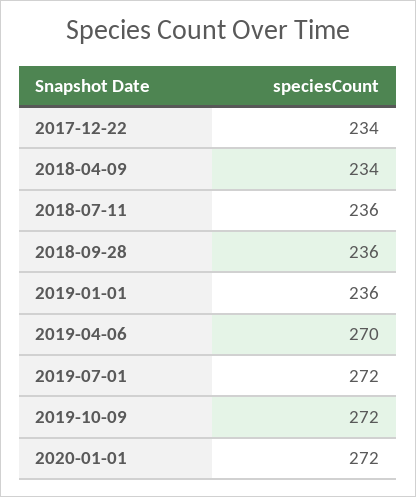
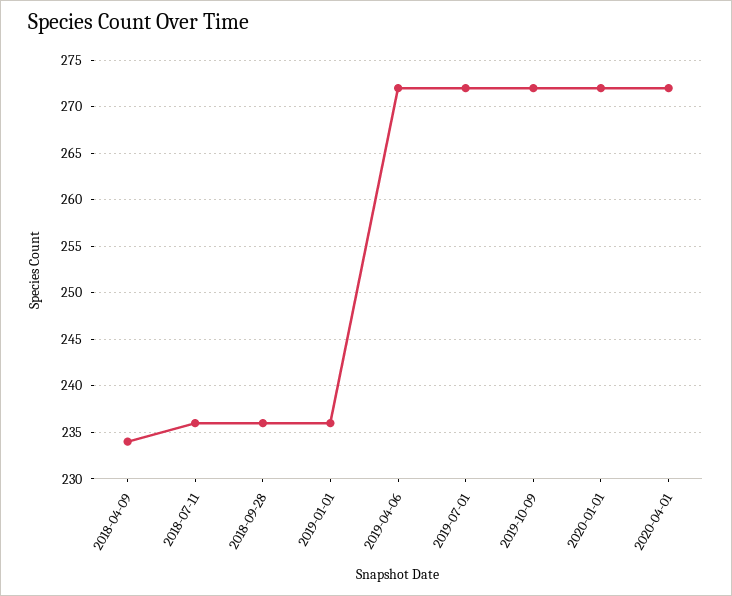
2017-12-22: 234 -> none
2019-04-06: 270 -> 272
2020-04-01: none -> 272

